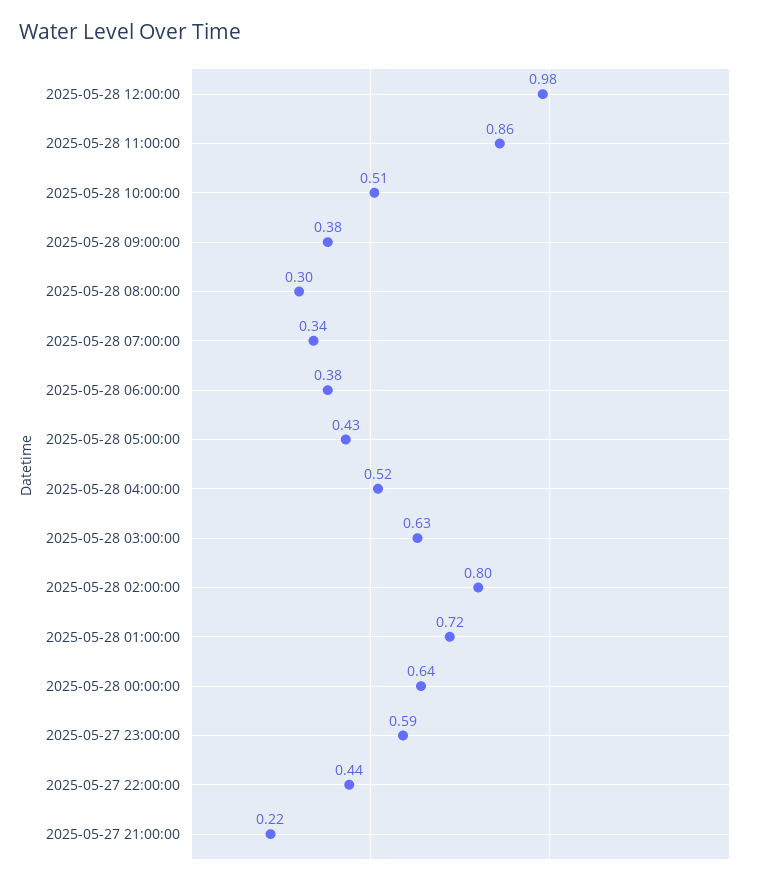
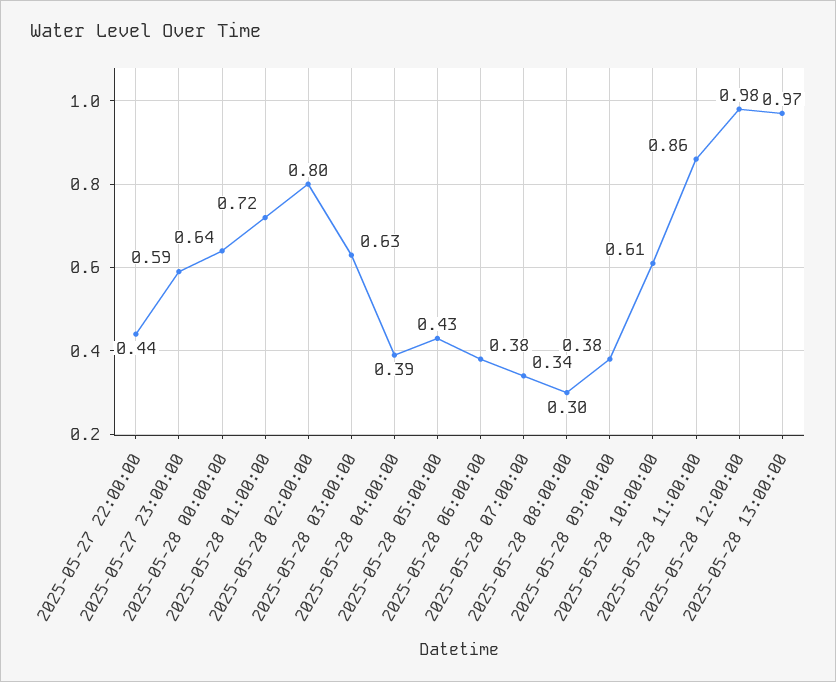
2025-05-28 10:00:00: 0.51 -> 0.61
2025-05-28 04:00:00: 0.52 -> 0.39
2025-05-27 21:00:00: 0.22 -> none
2025-05-28 13:00:00: none -> 0.97

